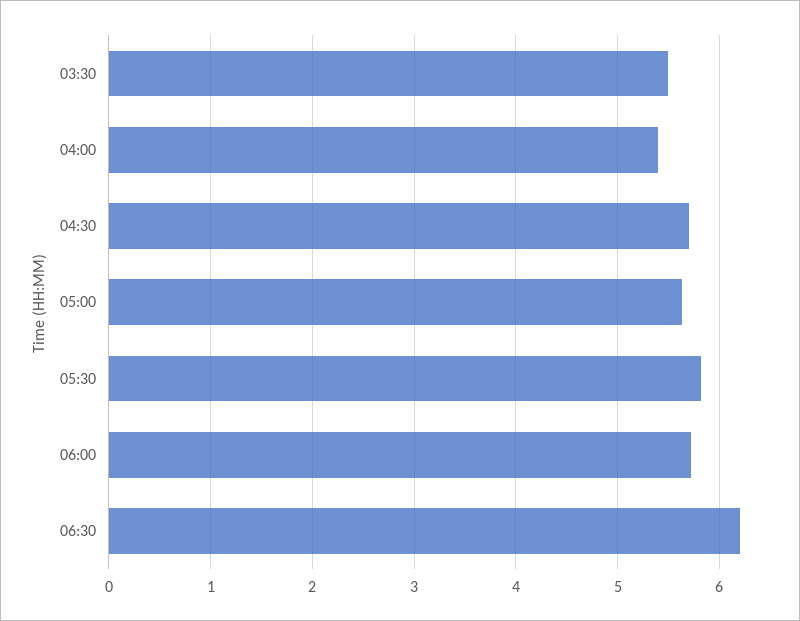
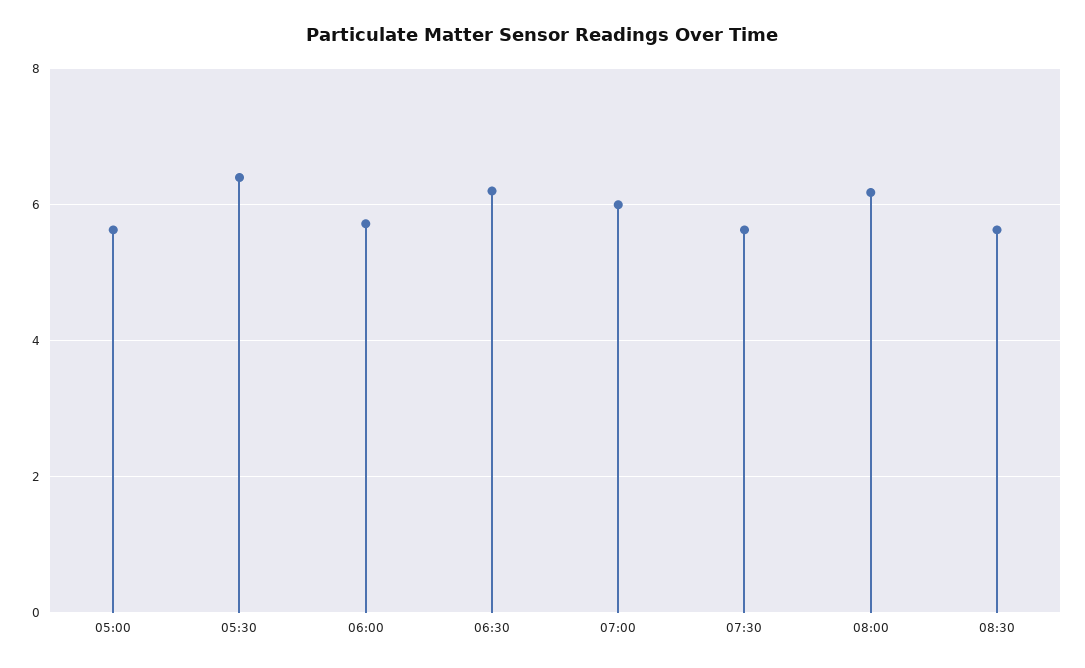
03:30: 5.5 -> none
04:00: 5.4 -> none
04:30: 5.7 -> none
05:30: 5.8 -> 6.4
07:00: none -> 6
07:30: none -> 5.6
08:00: none -> 6.2
08:30: none -> 5.6

